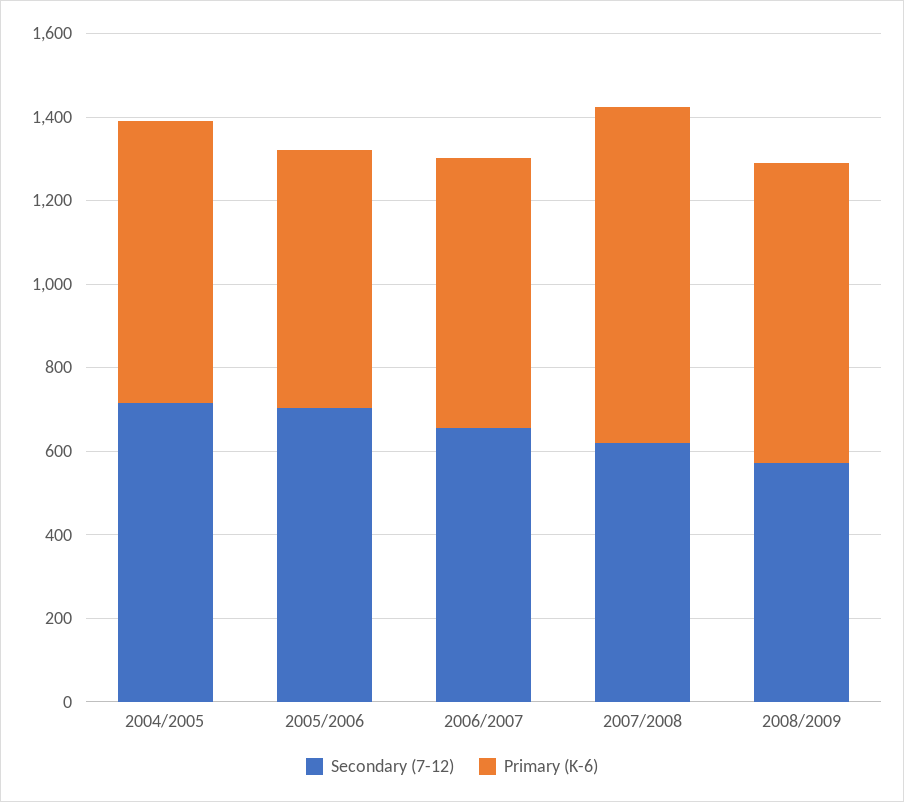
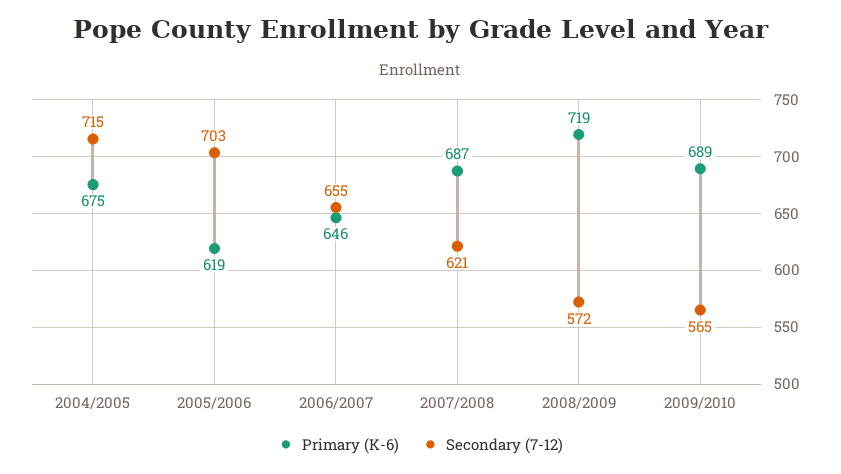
Primary (K-6), 2007/2008: 800 -> 687
Primary (K-6), 2009/2010: none -> 689
Secondary (7-12), 2009/2010: none -> 565

